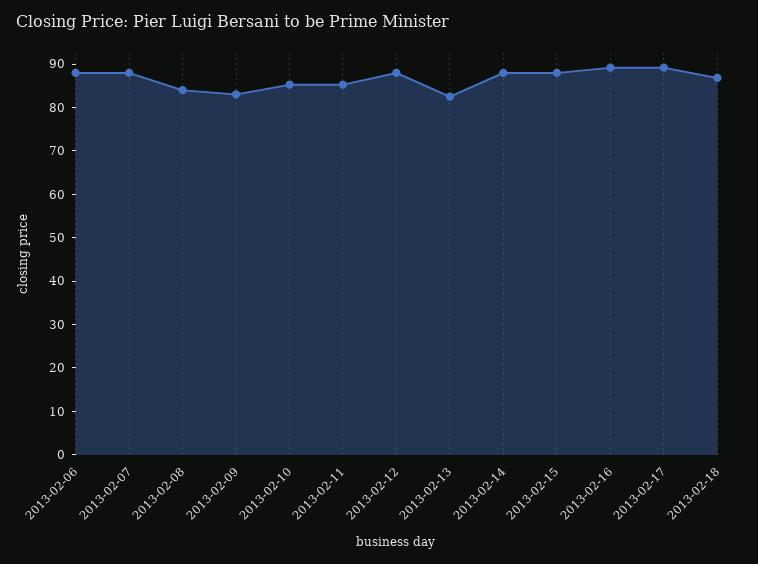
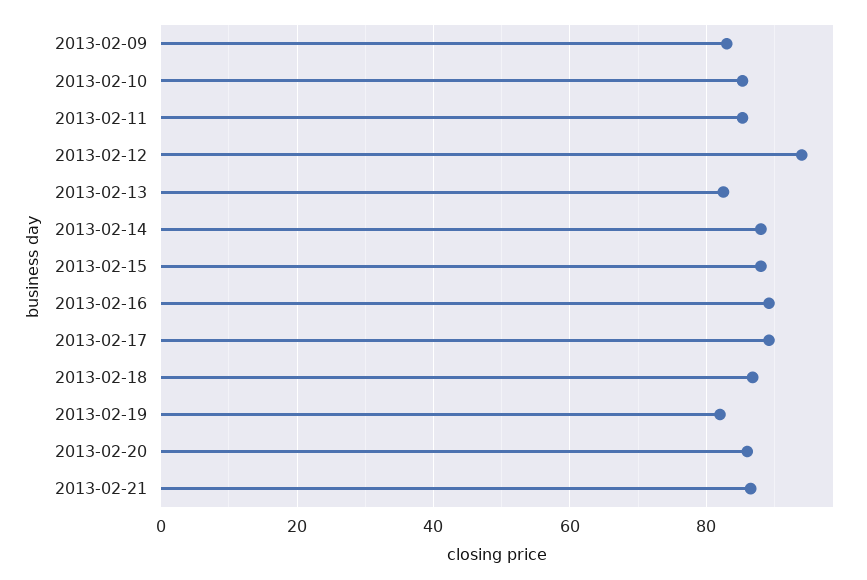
2013-02-06: 88 -> none
2013-02-07: 88 -> none
2013-02-08: 84 -> none
2013-02-12: 88 -> 94
2013-02-19: none -> 82
2013-02-20: none -> 86
2013-02-21: none -> 86

